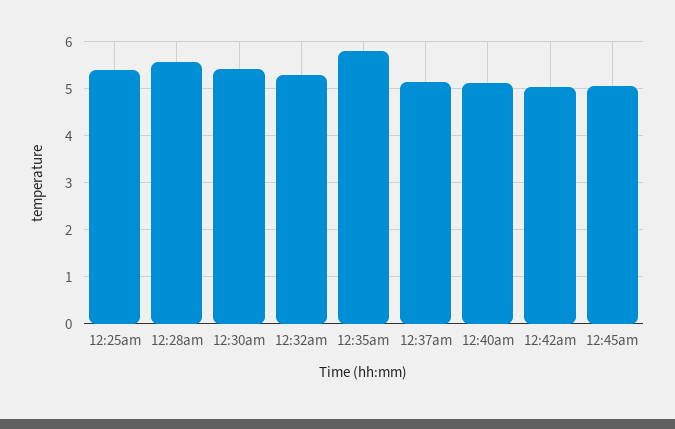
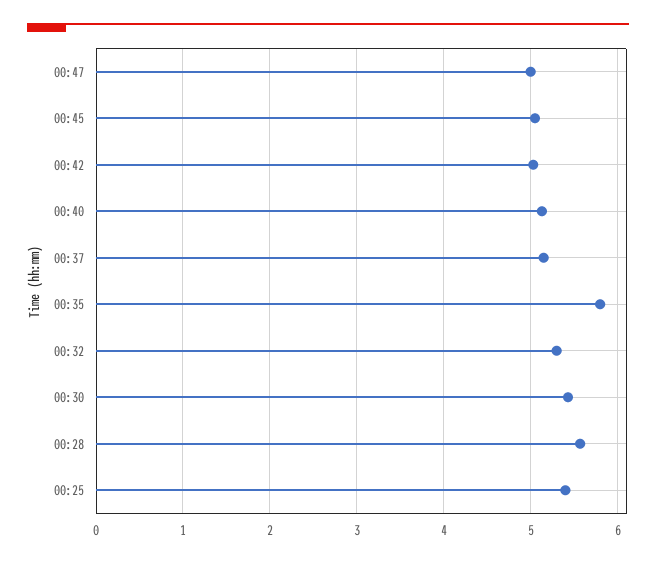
00:47: none -> 5

